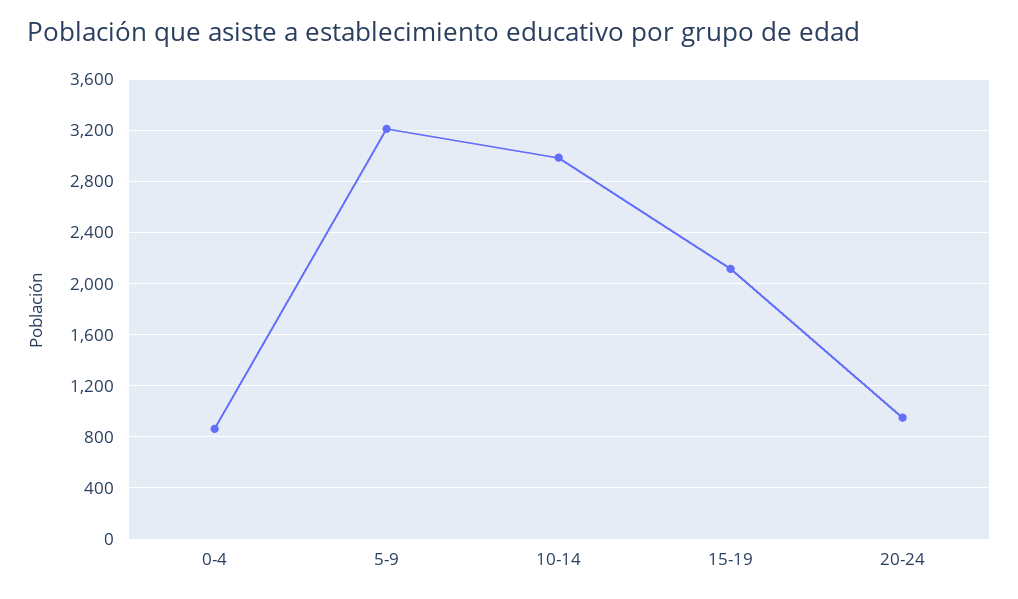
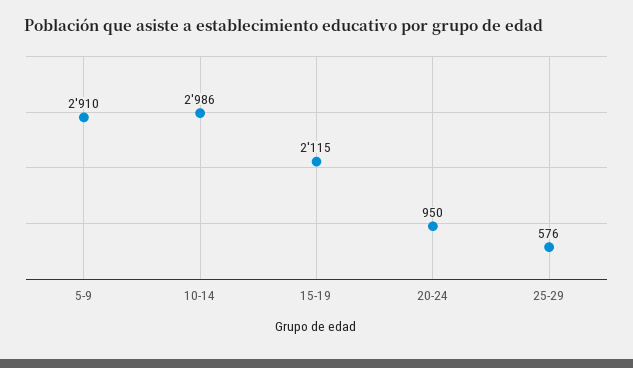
0-4: 850 -> none
5-9: 3200 -> 2910
25-29: none -> 576

